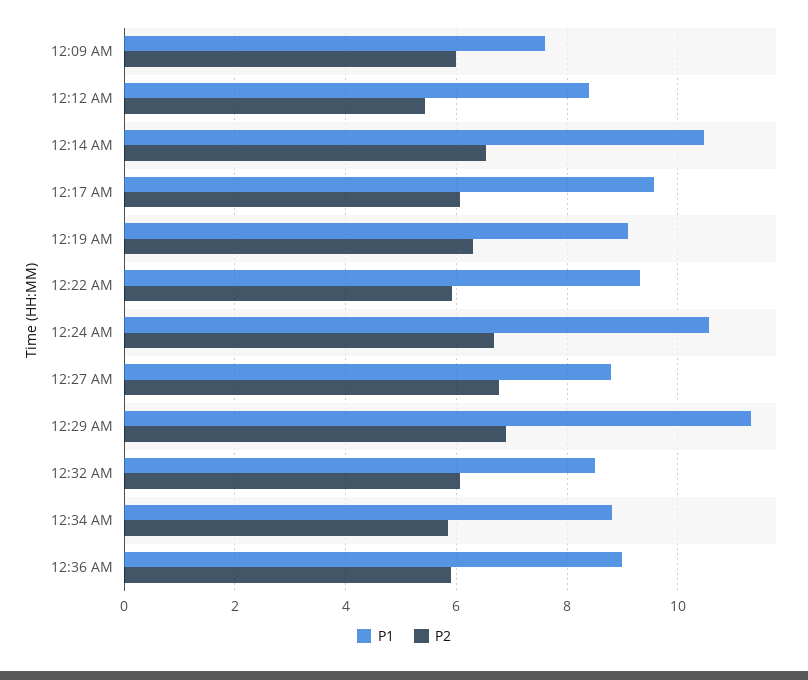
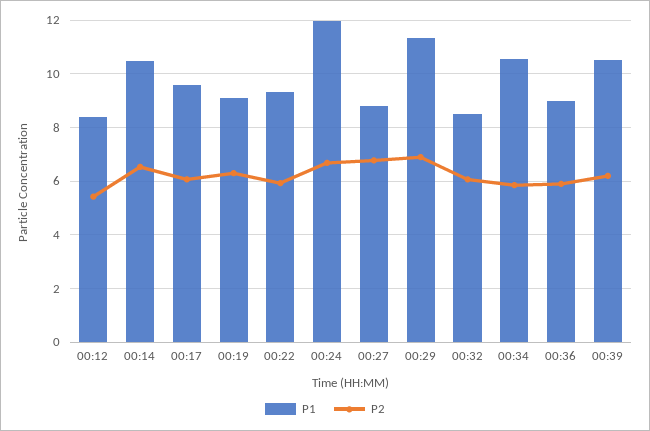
P1, 12:09 AM: 7.6 -> none
P2, 12:09 AM: 6 -> none
P1, 12:24 AM: 10.6 -> 12
P1, 12:34 AM: 8.8 -> 10.5
P1, 00:39: none -> 10.5
P2, 00:39: none -> 6.25

